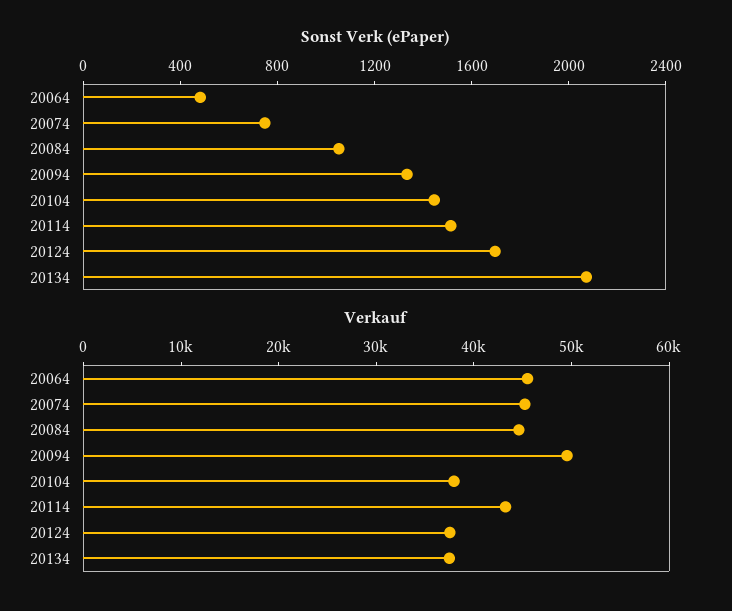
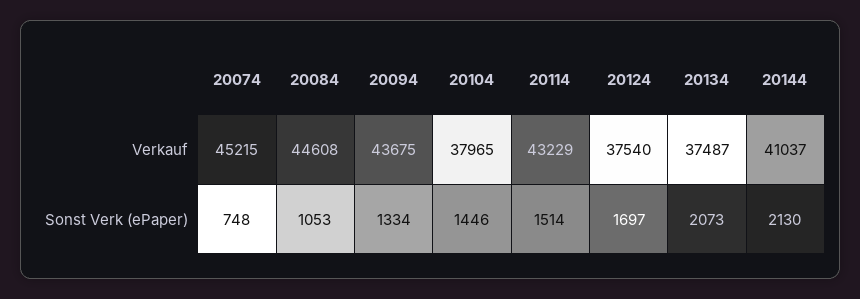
Sonst Verk (ePaper), 20064: 500 -> none
Verkauf, 20064: 46000 -> none
Verkauf, 20094: 50000 -> 43675
Verkauf, 20144: none -> 41037
Sonst Verk (ePaper), 20144: none -> 2130

